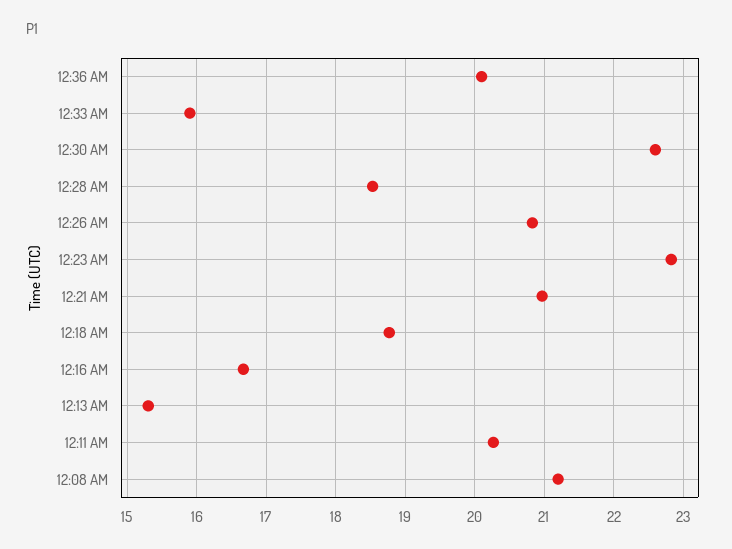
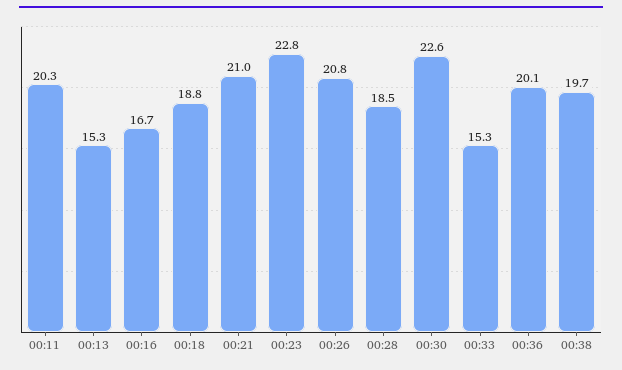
12:33 AM: 15.9 -> 15.3
12:08 AM: 21.2 -> none
00:38: none -> 19.7

